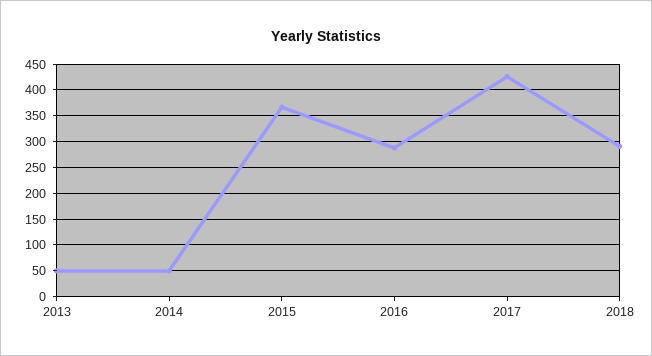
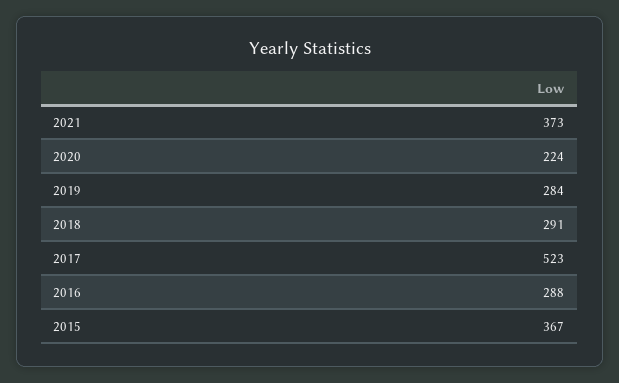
2013: 50 -> none
2014: 50 -> none
2017: 425 -> 523
2021: none -> 373
2020: none -> 224
2019: none -> 284

